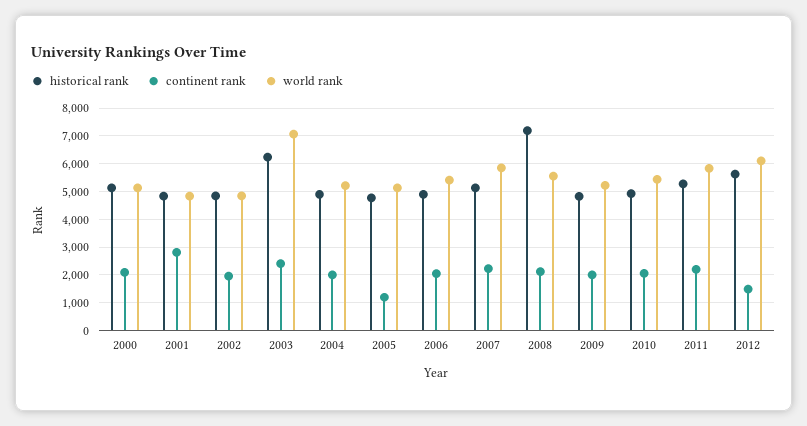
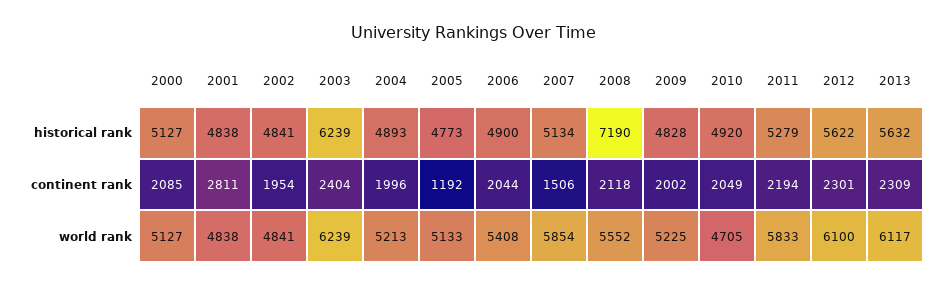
world rank, 2003: 7000 -> 6239
continent rank, 2007: 2250 -> 1506
world rank, 2010: 5500 -> 4705
continent rank, 2012: 1500 -> 2301
historical rank, 2013: none -> 5632
continent rank, 2013: none -> 2309
world rank, 2013: none -> 6117

